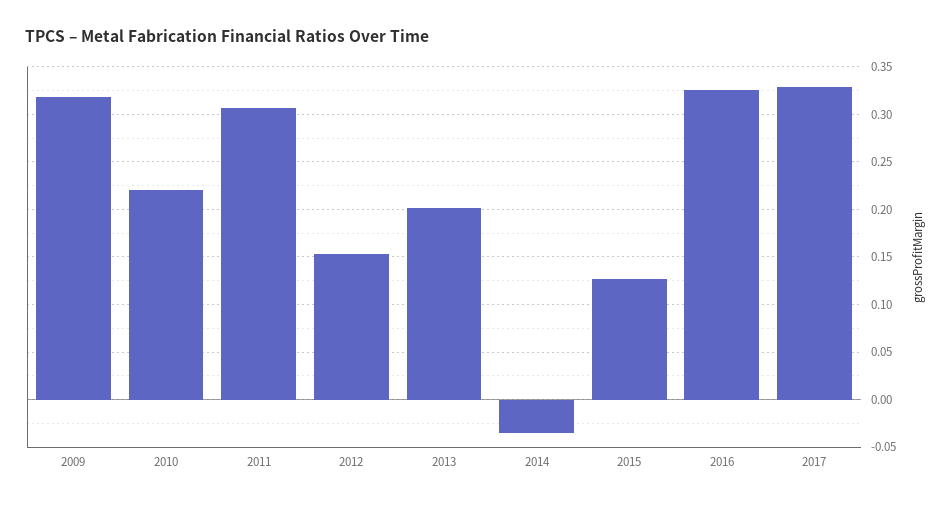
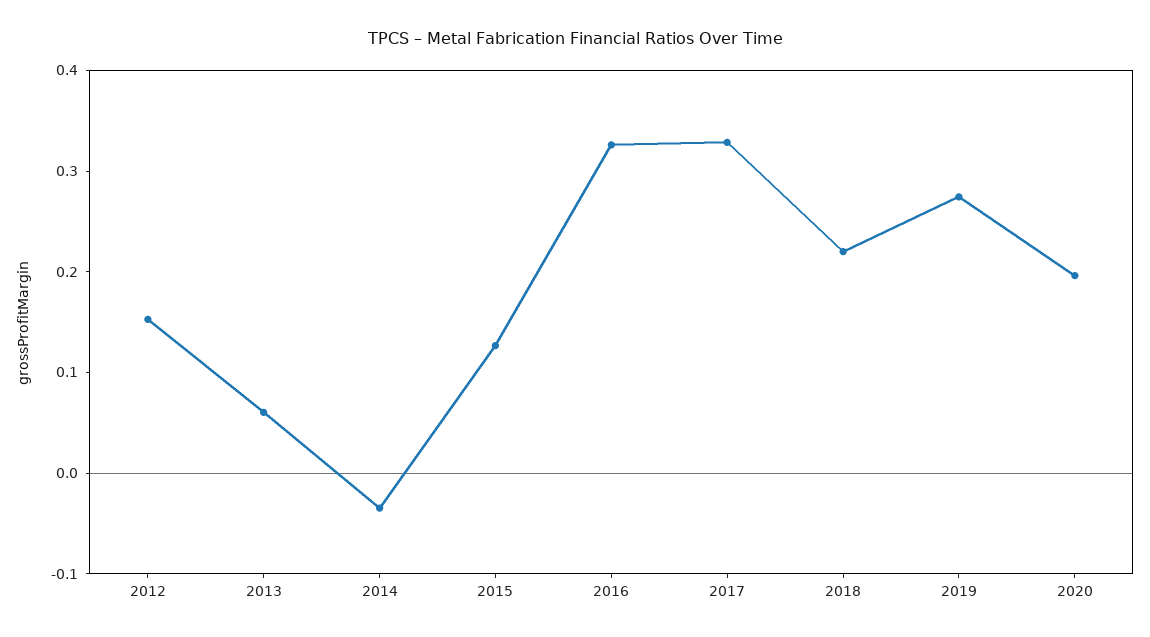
2009: 0.32 -> none
2010: 0.22 -> none
2011: 0.31 -> none
2013: 0.2 -> 0.06
2018: none -> 0.22
2019: none -> 0.28
2020: none -> 0.2

